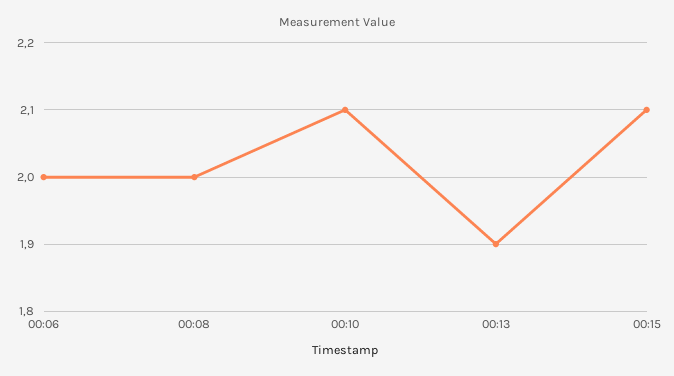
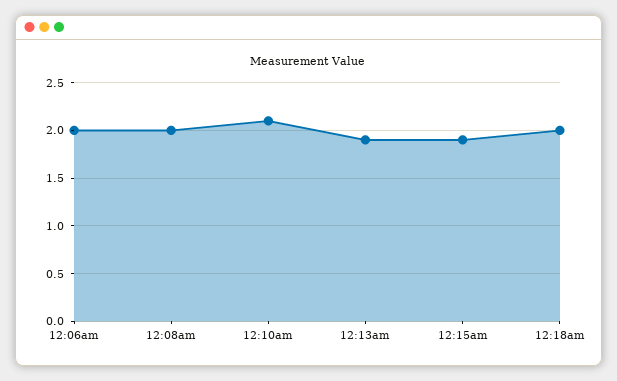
00:15: 2.1 -> 1.9
12:18am: none -> 2

